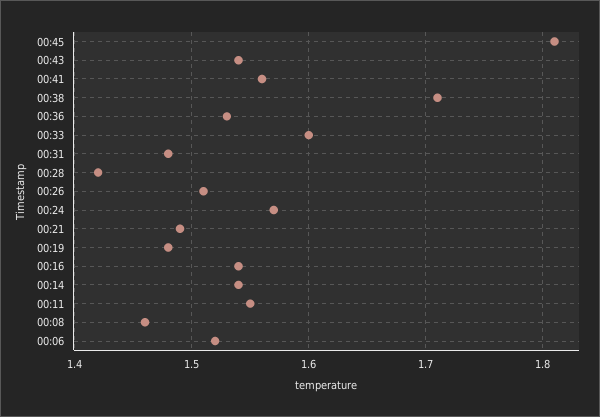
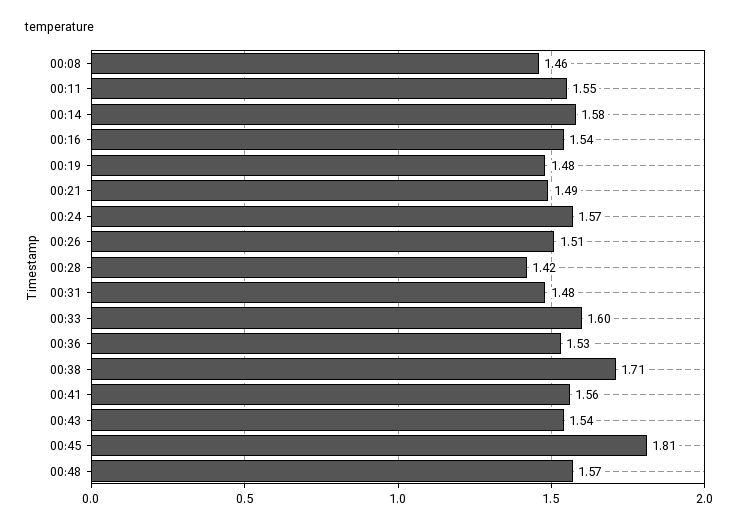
00:14: 1.54 -> 1.58
00:06: 1.52 -> none
00:48: none -> 1.57

